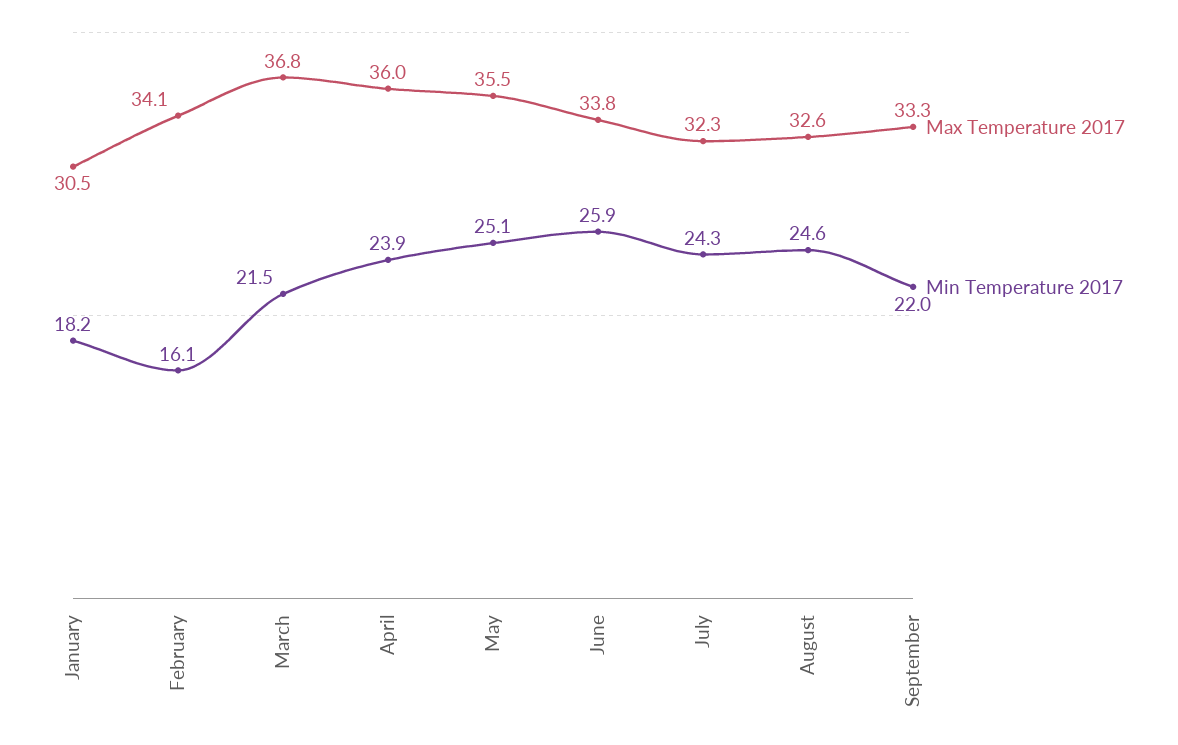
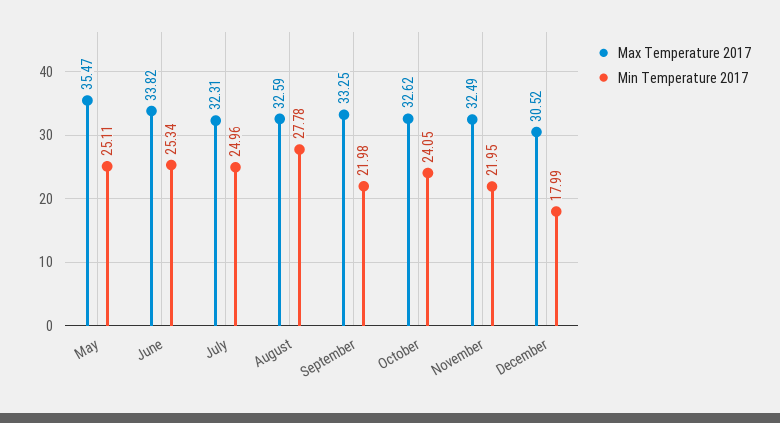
Max Temperature 2017, January: 30.5 -> none
Min Temperature 2017, January: 18.2 -> none
Max Temperature 2017, February: 34.1 -> none
Min Temperature 2017, February: 16.1 -> none
Max Temperature 2017, March: 36.8 -> none
Min Temperature 2017, March: 21.5 -> none
Max Temperature 2017, April: 36 -> none
Min Temperature 2017, April: 23.9 -> none
Min Temperature 2017, June: 25.9 -> 25.34
Min Temperature 2017, July: 24.3 -> 24.96
Min Temperature 2017, August: 24.6 -> 27.78
Max Temperature 2017, October: none -> 32.62
Min Temperature 2017, October: none -> 24.05
Max Temperature 2017, November: none -> 32.49
Min Temperature 2017, November: none -> 21.95
Max Temperature 2017, December: none -> 30.52
Min Temperature 2017, December: none -> 17.99

